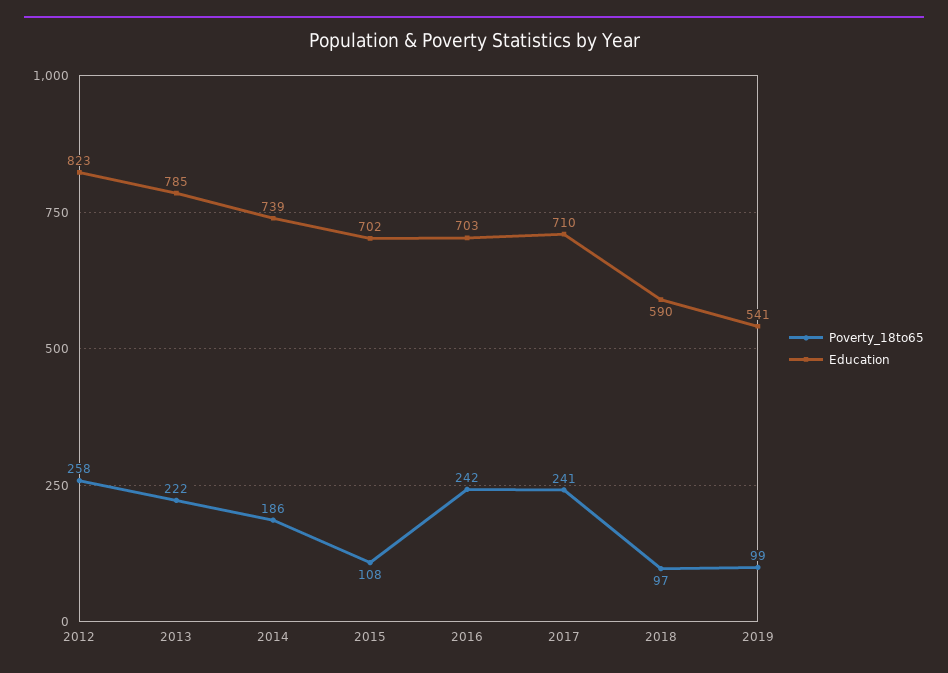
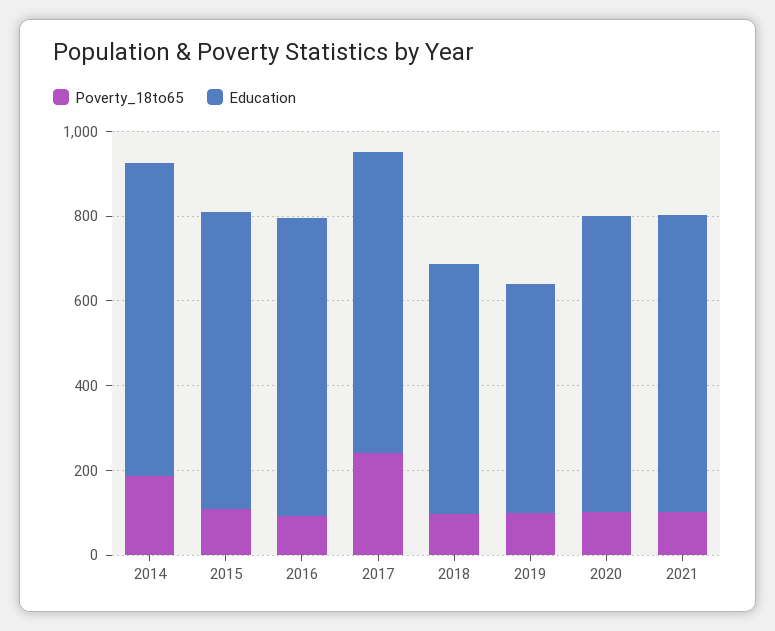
Poverty_18to65, 2012: 258 -> none
Education, 2012: 823 -> none
Poverty_18to65, 2013: 222 -> none
Education, 2013: 785 -> none
Poverty_18to65, 2016: 242 -> 100
Poverty_18to65, 2020: none -> 100
Education, 2020: none -> 700
Poverty_18to65, 2021: none -> 100
Education, 2021: none -> 700

